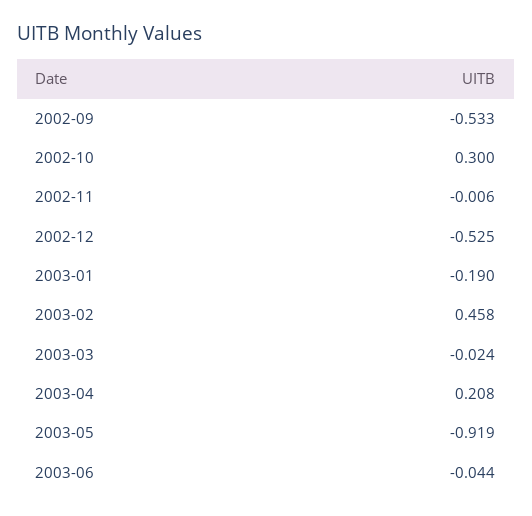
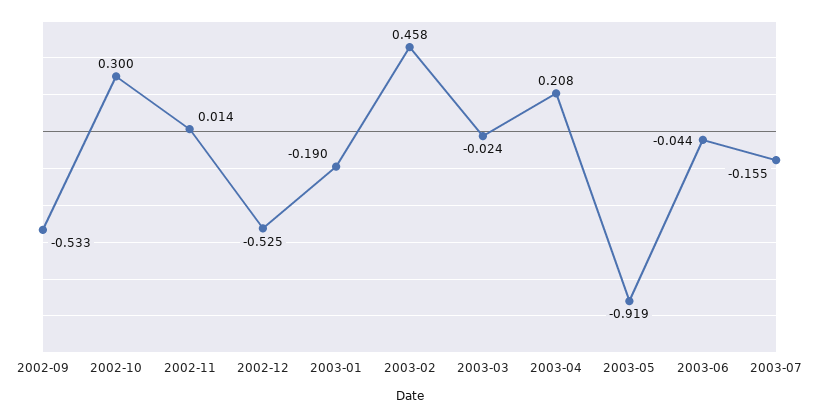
2002-11: -0.006 -> 0.014
2003-07: none -> -0.155

